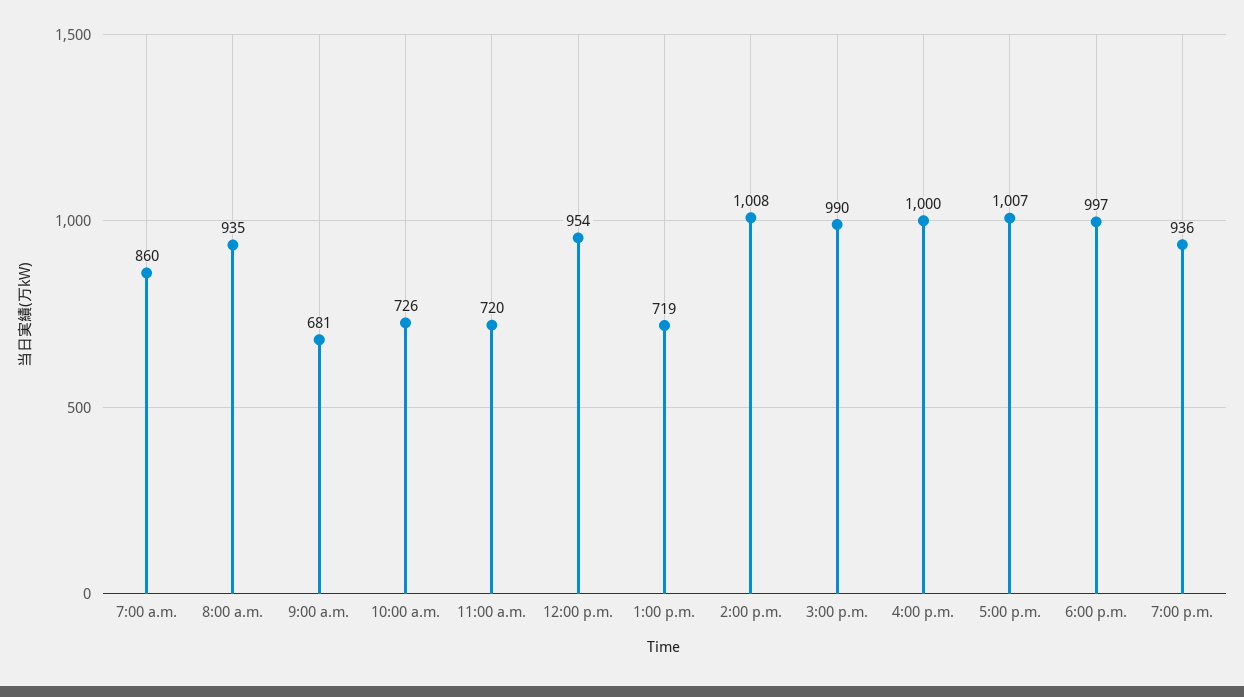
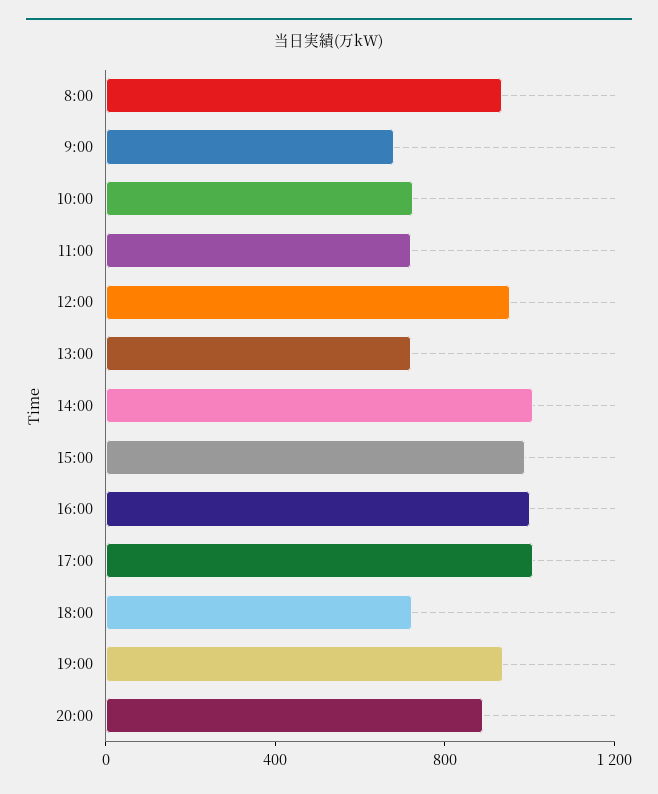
7:00 a.m.: 860 -> none
6:00 p.m.: 997 -> 700
20:00: none -> 900

